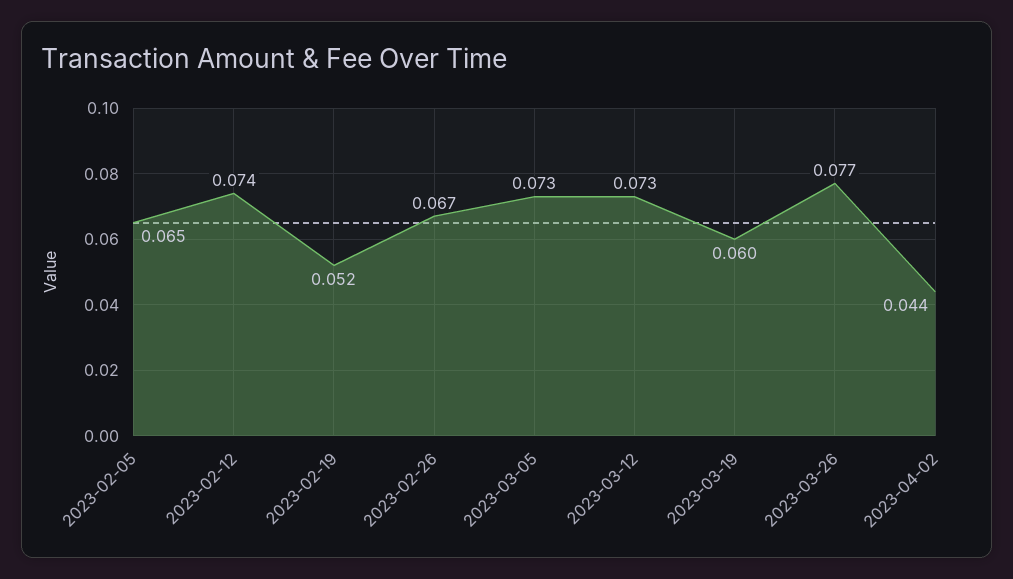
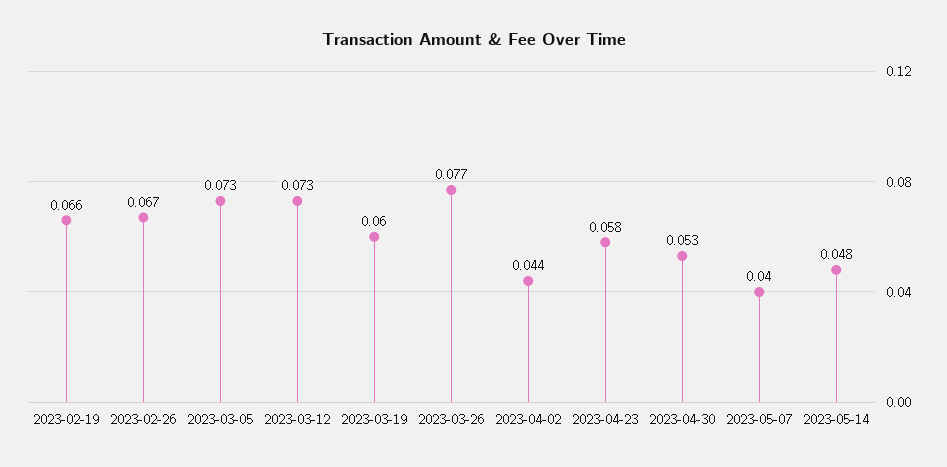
2023-02-05: 0.065 -> none
2023-02-12: 0.074 -> none
2023-02-19: 0.052 -> 0.066
2023-04-23: none -> 0.058
2023-04-30: none -> 0.053
2023-05-07: none -> 0.04
2023-05-14: none -> 0.048

